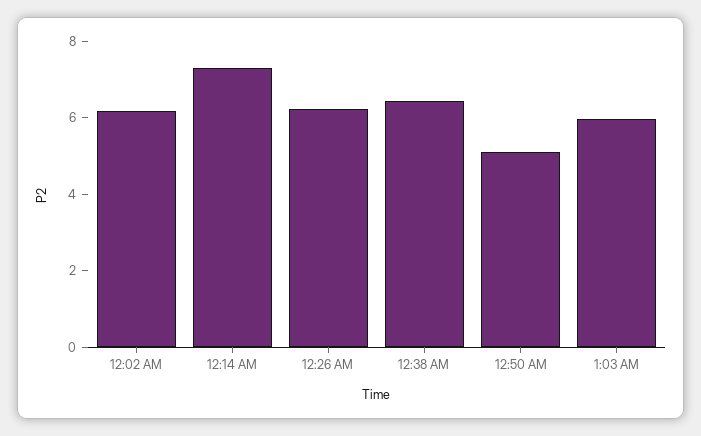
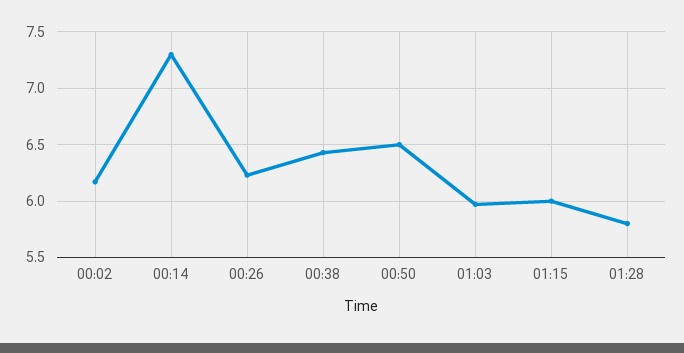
12:50 AM: 5 -> 6.5
01:15: none -> 6
01:28: none -> 5.8

